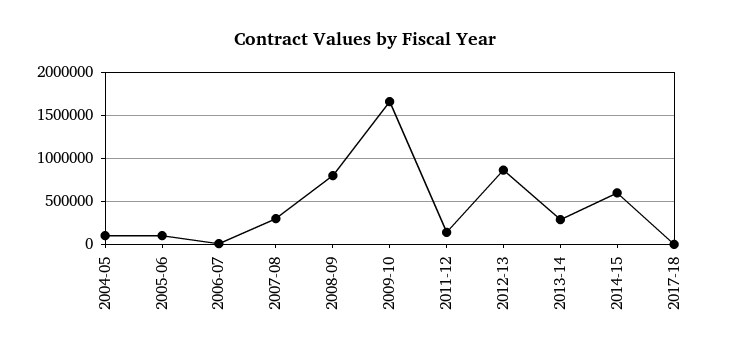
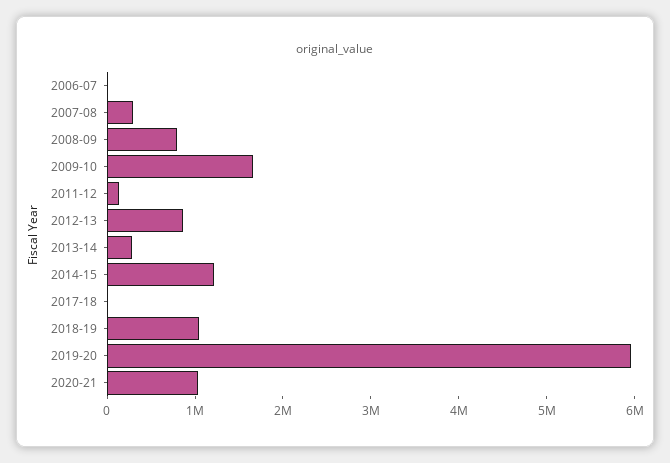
2004-05: 100000 -> none
2005-06: 100000 -> none
2014-15: 600000 -> 1200000
2018-19: none -> 1000000
2019-20: none -> 6000000
2020-21: none -> 1000000

